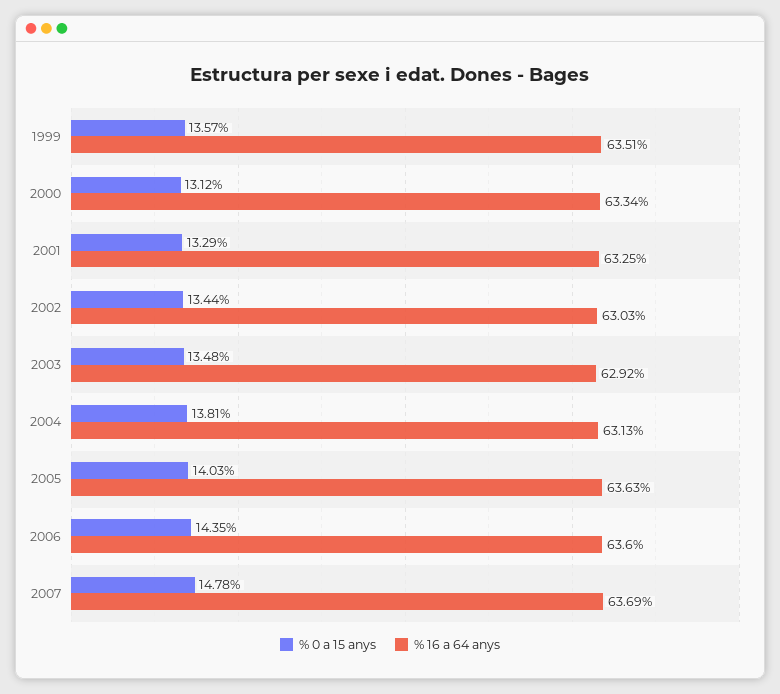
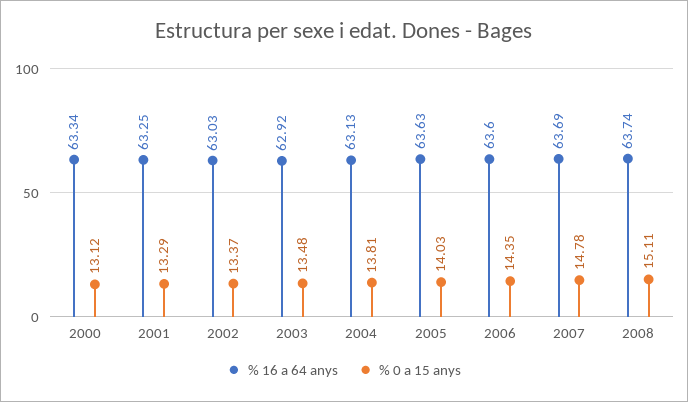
% 0 a 15 anys, 1999: 13.57 -> none
% 16 a 64 anys, 1999: 63.51 -> none
% 0 a 15 anys, 2002: 13.44 -> 13.37
% 16 a 64 anys, 2008: none -> 63.74
% 0 a 15 anys, 2008: none -> 15.11

